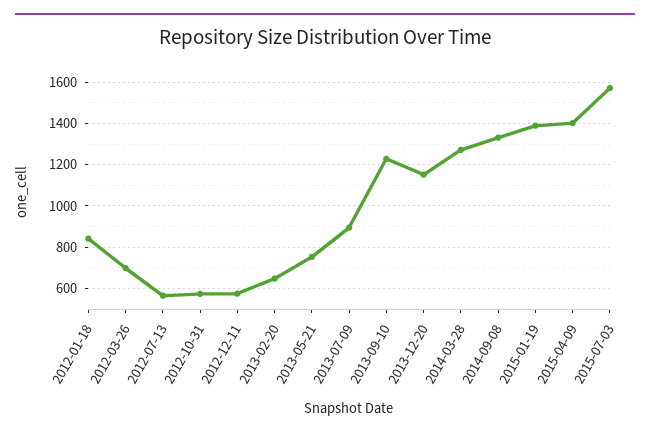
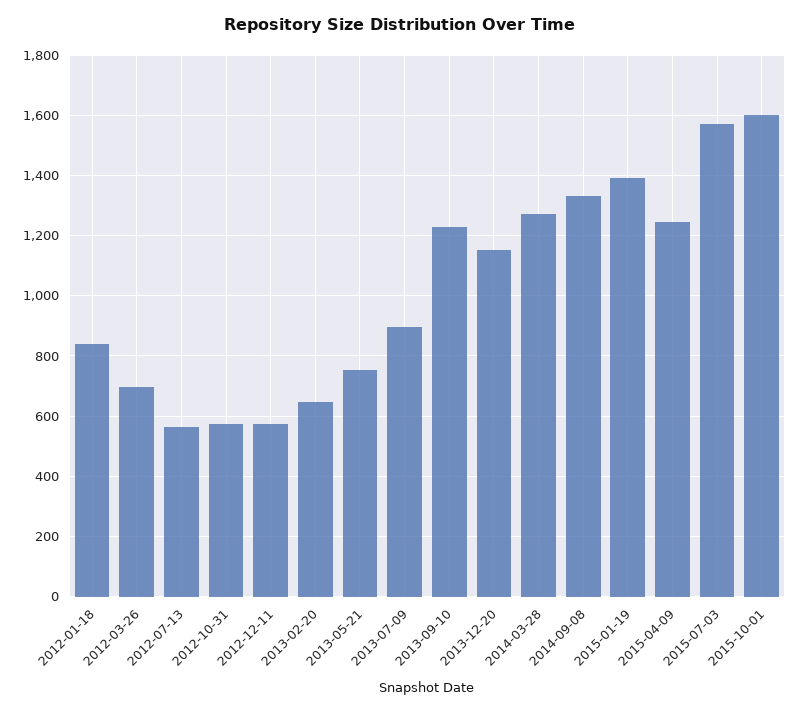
2015-04-09: 1400 -> 1240
2015-10-01: none -> 1600

